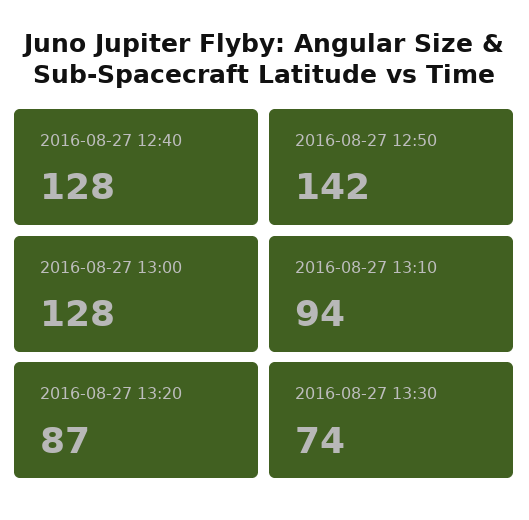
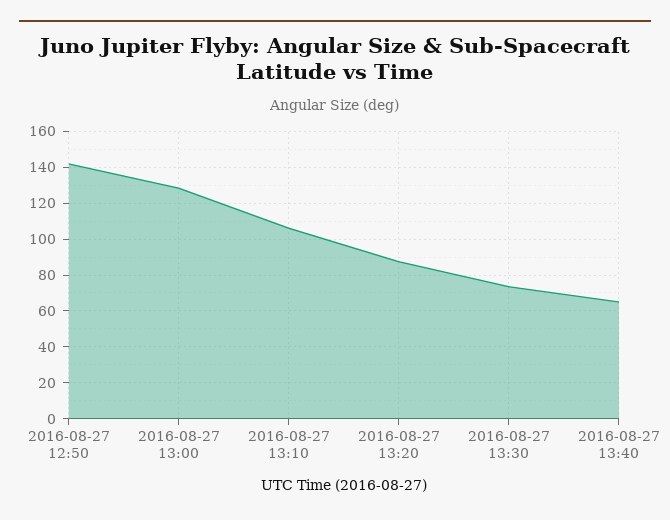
2016-08-27 12:40: 128 -> none
2016-08-27 13:10: 94 -> 105
2016-08-27 13:40: none -> 65

